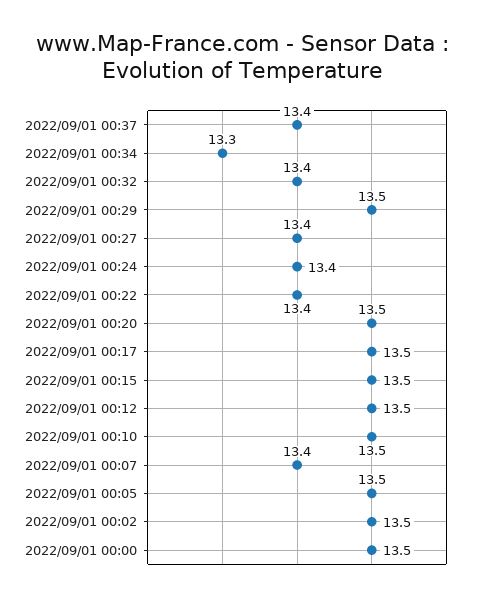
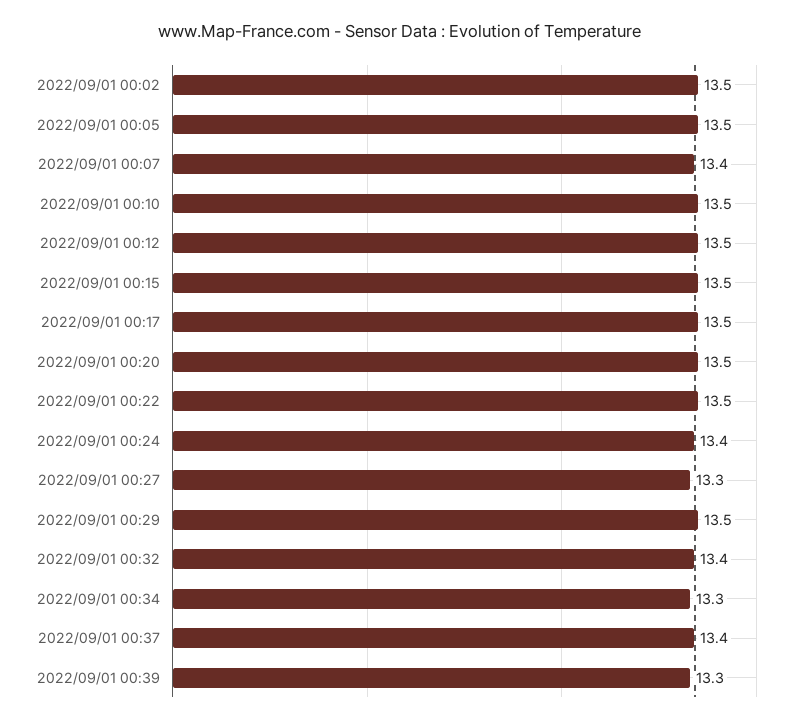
2022/09/01 00:27: 13.4 -> 13.3
2022/09/01 00:22: 13.4 -> 13.5
2022/09/01 00:00: 13.5 -> none
2022/09/01 00:39: none -> 13.3

